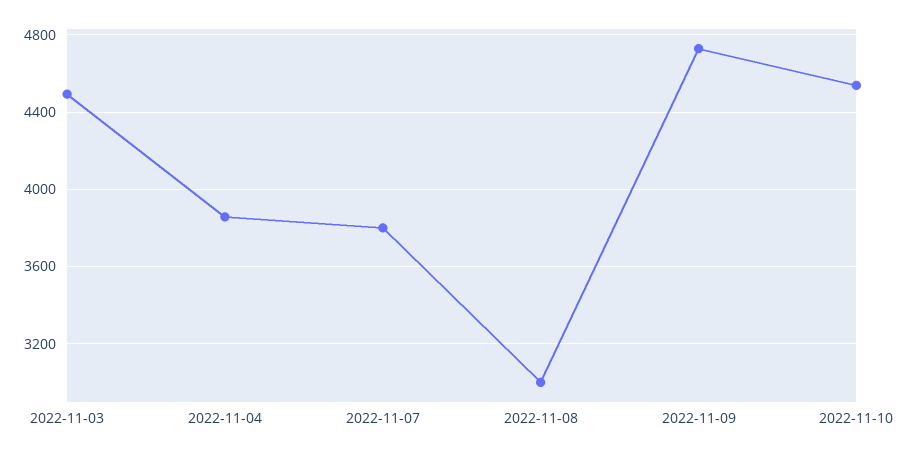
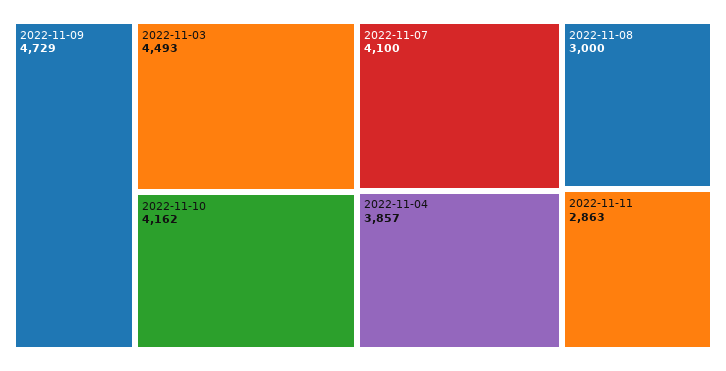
2022-11-07: 3800 -> 4100
2022-11-10: 4550 -> 4162
2022-11-11: none -> 2863

